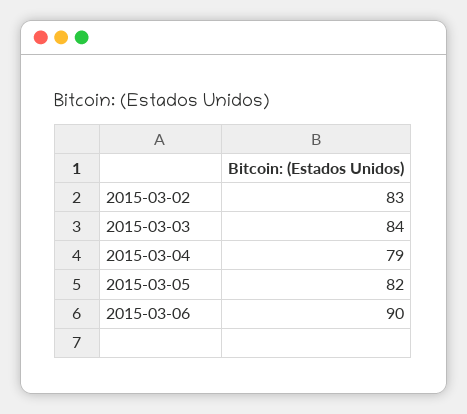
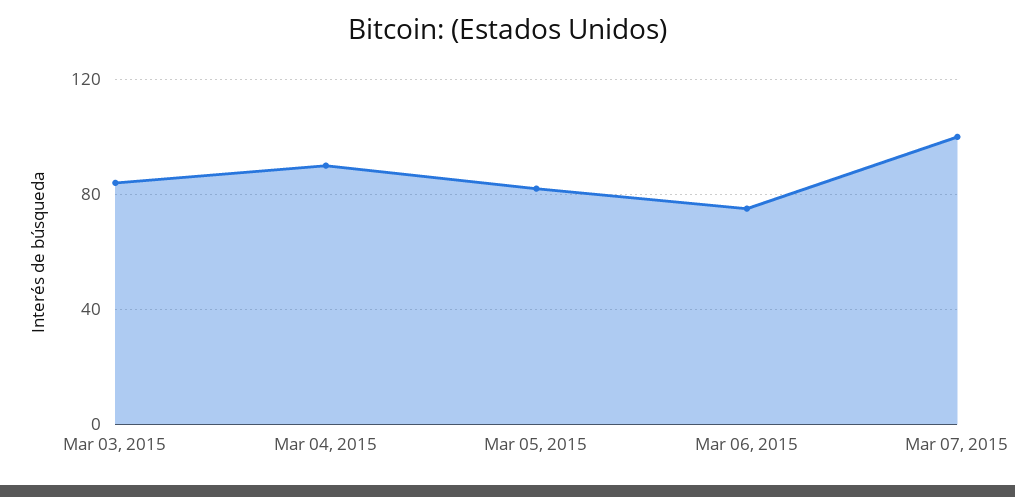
2015-03-02: 83 -> none
2015-03-04: 79 -> 90
2015-03-06: 90 -> 75
Mar 07, 2015: none -> 100

